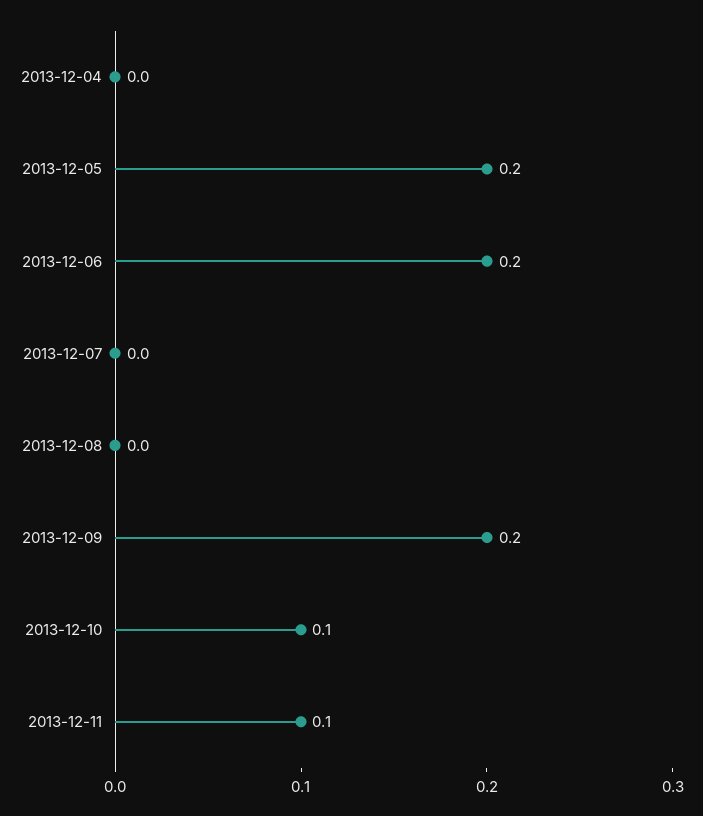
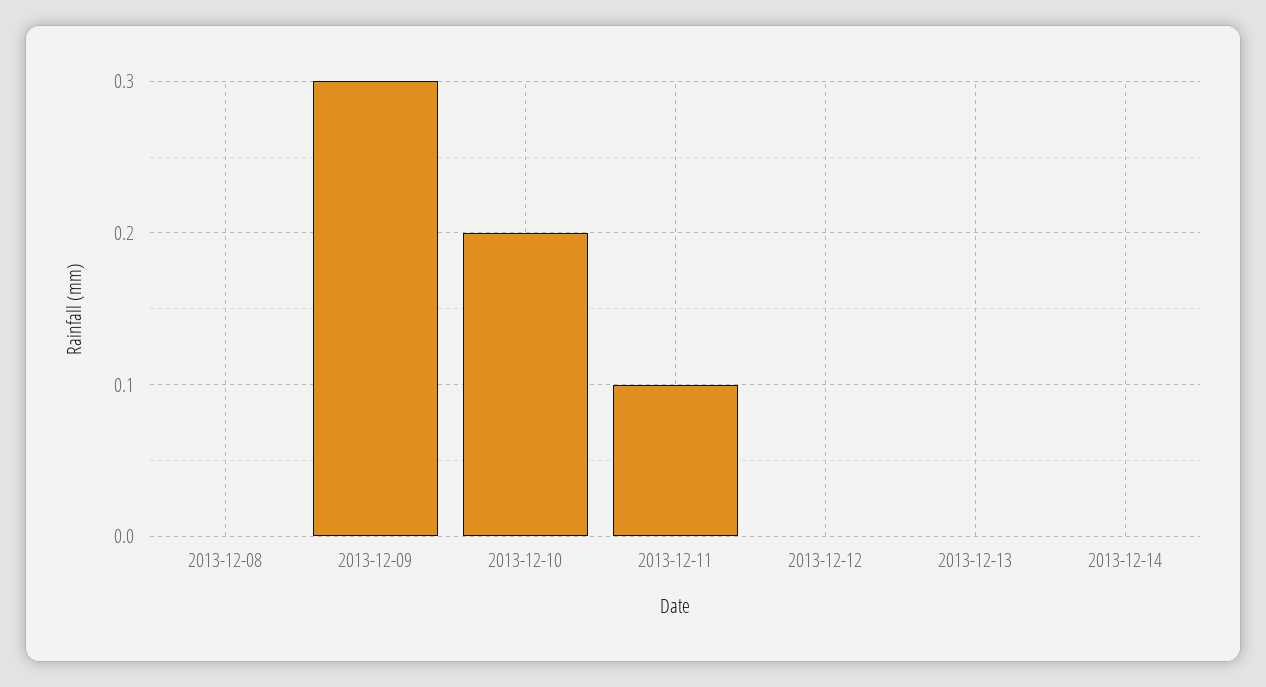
2013-12-04: 0 -> none
2013-12-05: 0.2 -> none
2013-12-06: 0.2 -> none
2013-12-07: 0 -> none
2013-12-09: 0.2 -> 0.3
2013-12-10: 0.1 -> 0.2
2013-12-12: none -> 0
2013-12-13: none -> 0
2013-12-14: none -> 0

